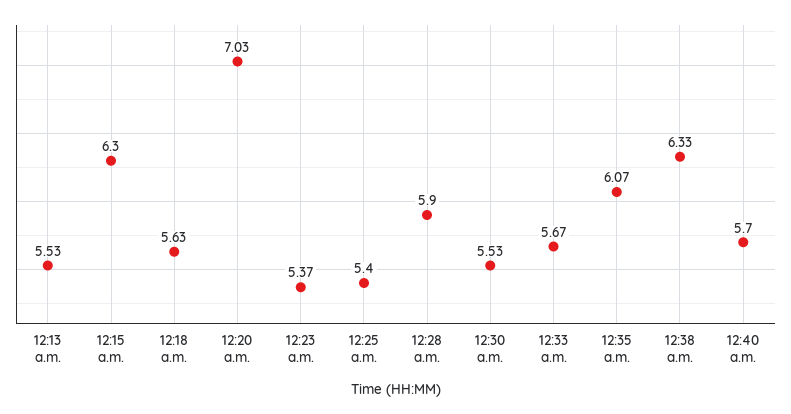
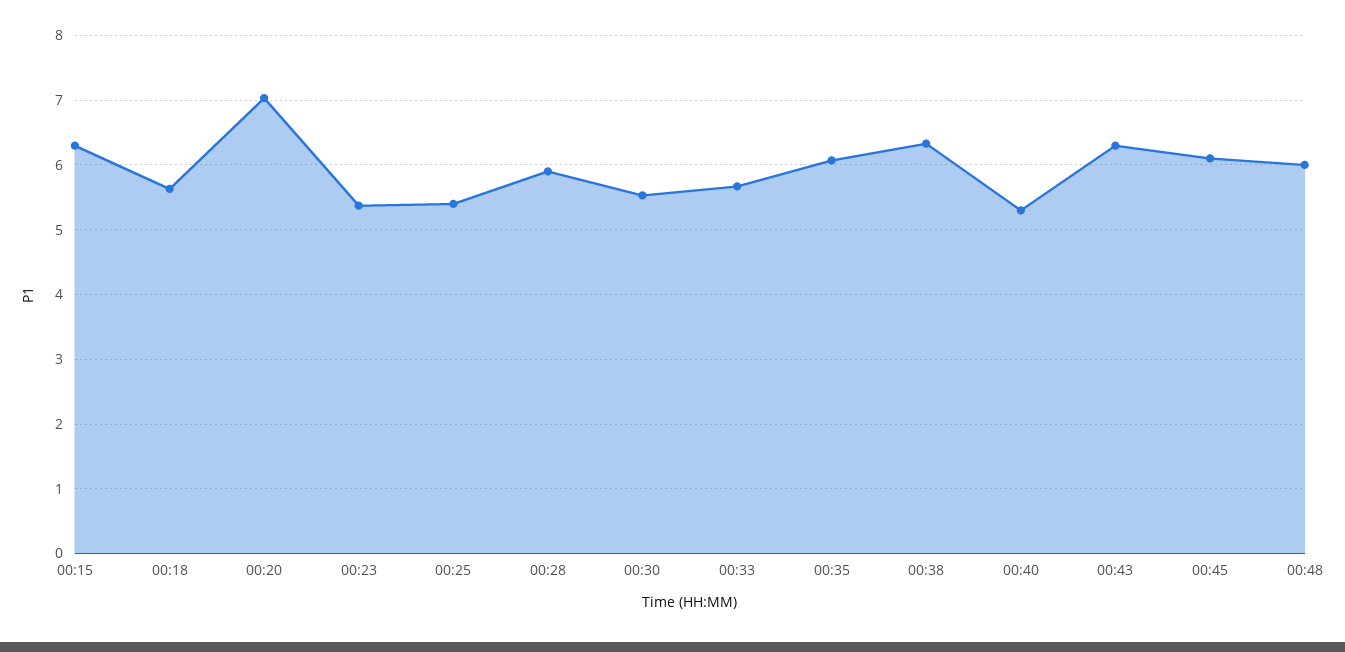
12:13 a.m.: 5.53 -> none
12:40 a.m.: 5.7 -> 5.3
00:43: none -> 6.3
00:45: none -> 6.1
00:48: none -> 6

